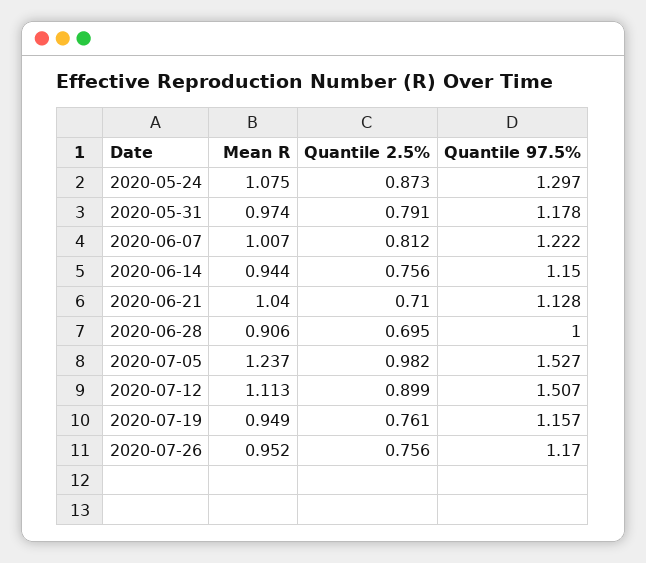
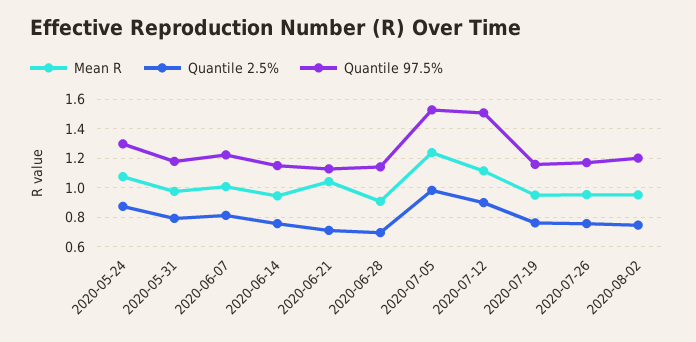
Quantile 97.5%, 2020-06-28: 1 -> 1.15
Mean R, 2020-08-02: none -> 0.95
Quantile 2.5%, 2020-08-02: none -> 0.75
Quantile 97.5%, 2020-08-02: none -> 1.2

